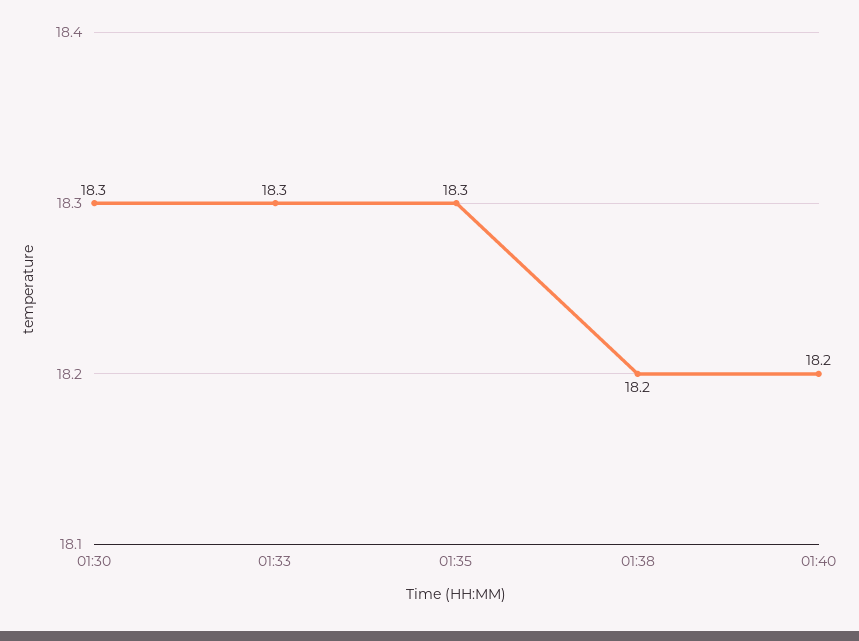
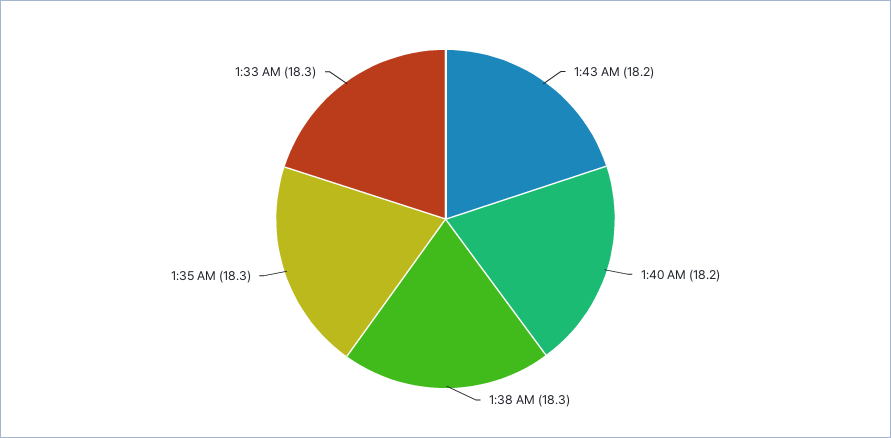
01:30: 18.3 -> none
01:38: 18.2 -> 18.3
1:43 AM: none -> 18.2

